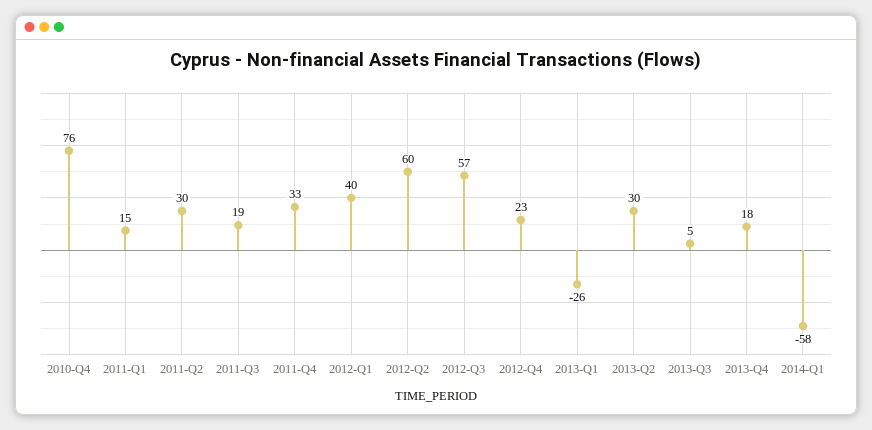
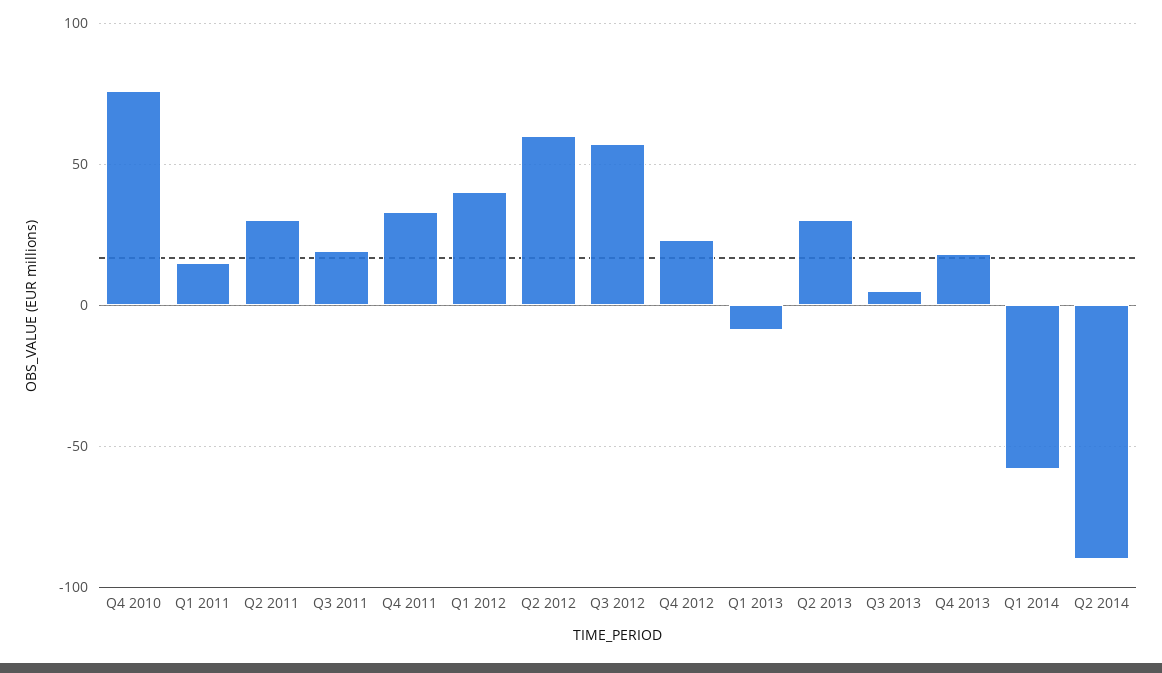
2013-Q1: -26 -> -10
Q2 2014: none -> -90

